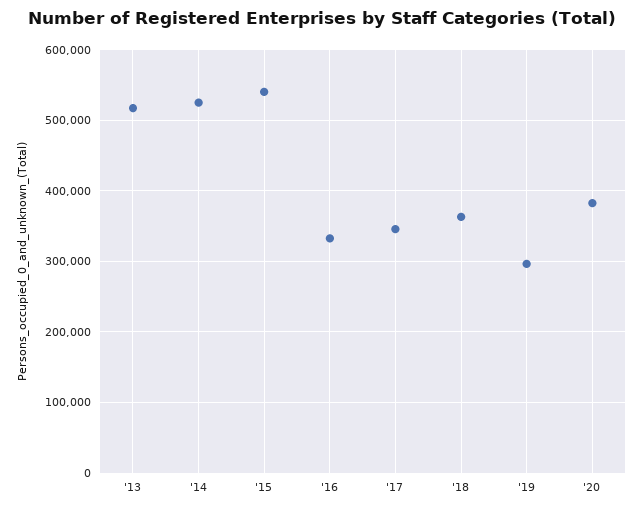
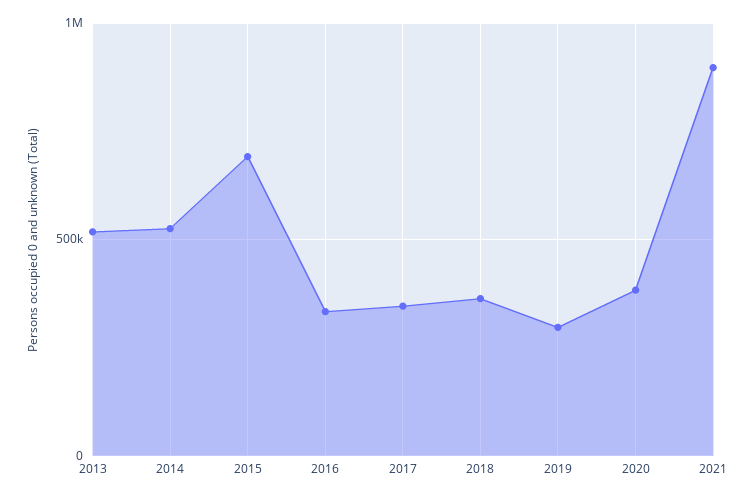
'15: 540000 -> 700000
2021: none -> 900000

